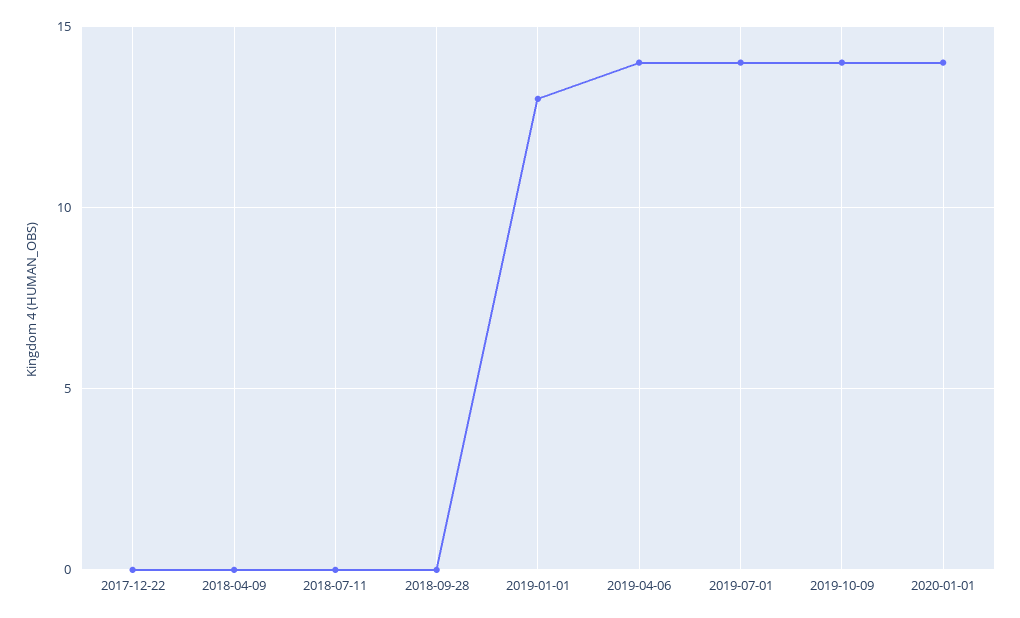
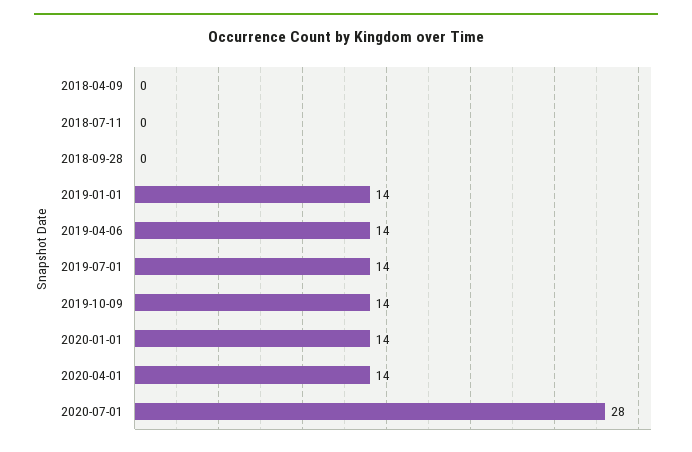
2017-12-22: 0 -> none
2019-01-01: 13 -> 14
2020-04-01: none -> 14
2020-07-01: none -> 28

